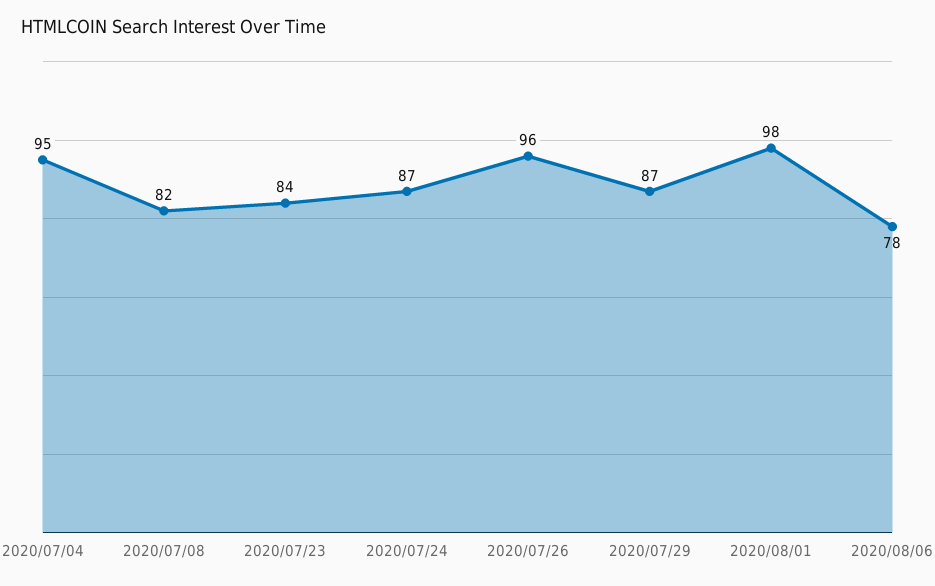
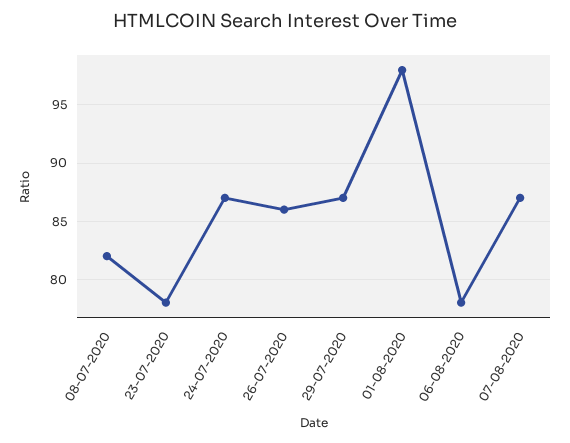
2020/07/04: 95 -> none
2020/07/23: 84 -> 78
2020/07/26: 96 -> 86
07-08-2020: none -> 87

